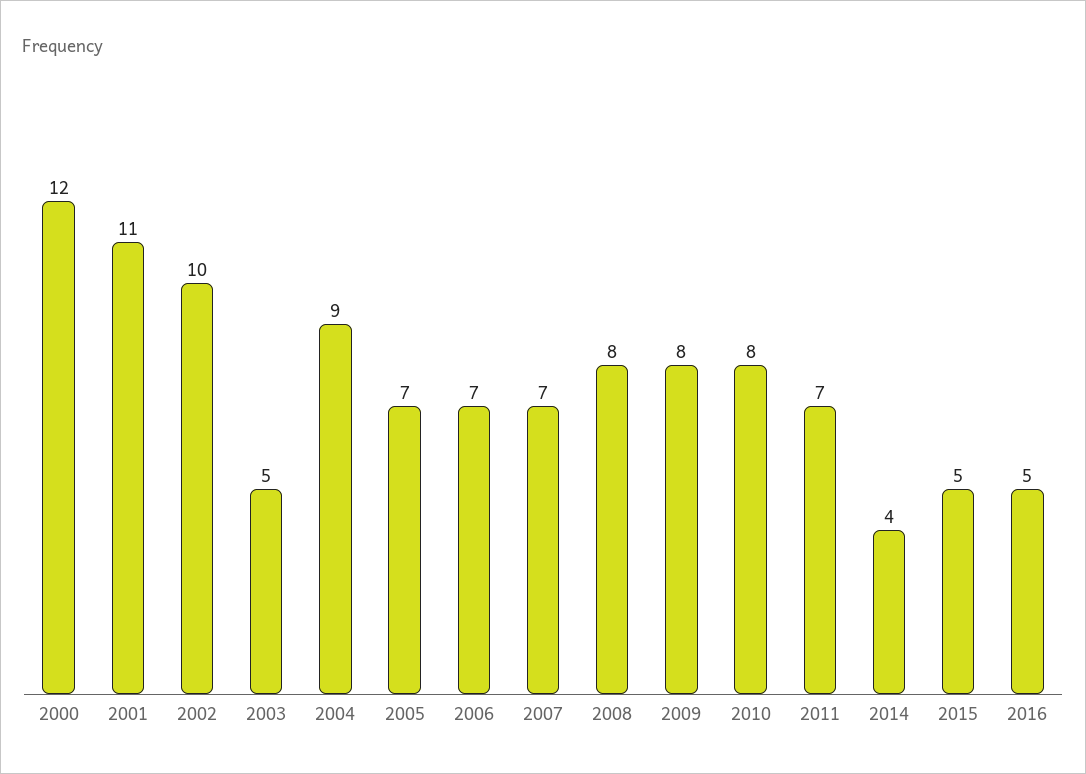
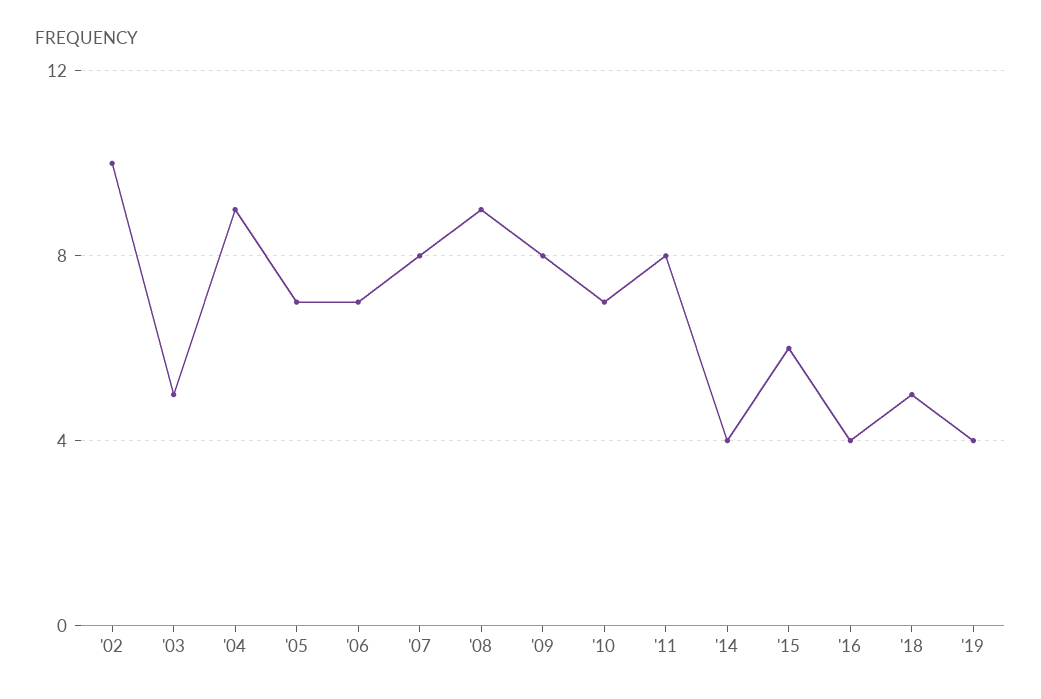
2000: 12 -> none
2001: 11 -> none
2007: 7 -> 8
2008: 8 -> 9
2010: 8 -> 7
2011: 7 -> 8
2015: 5 -> 6
2016: 5 -> 4
'18: none -> 5
'19: none -> 4

